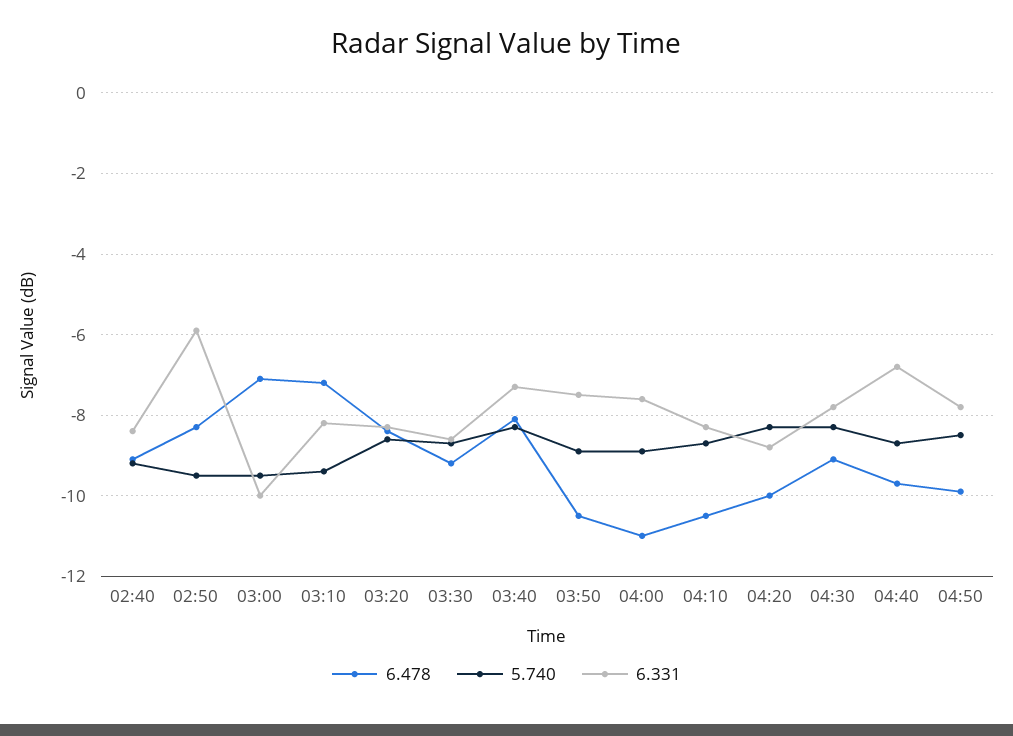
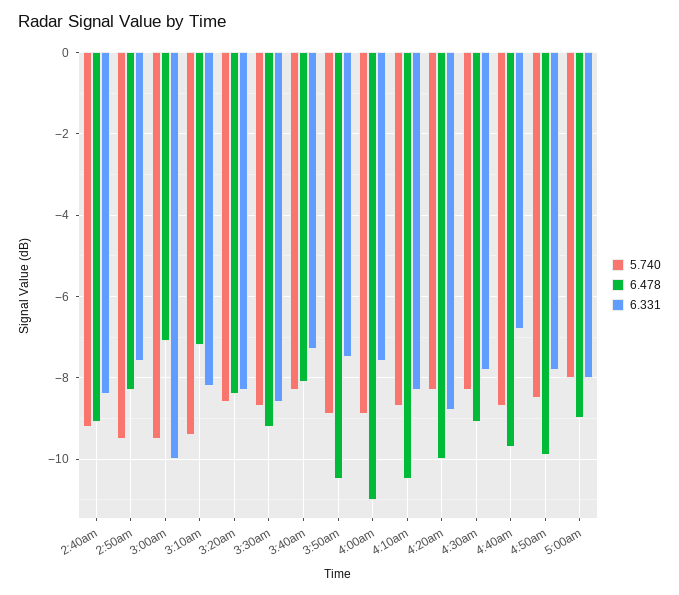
6.331, 02:50: -6 -> -7.5
5.740, 5:00am: none -> -8
6.478, 5:00am: none -> -9
6.331, 5:00am: none -> -8

